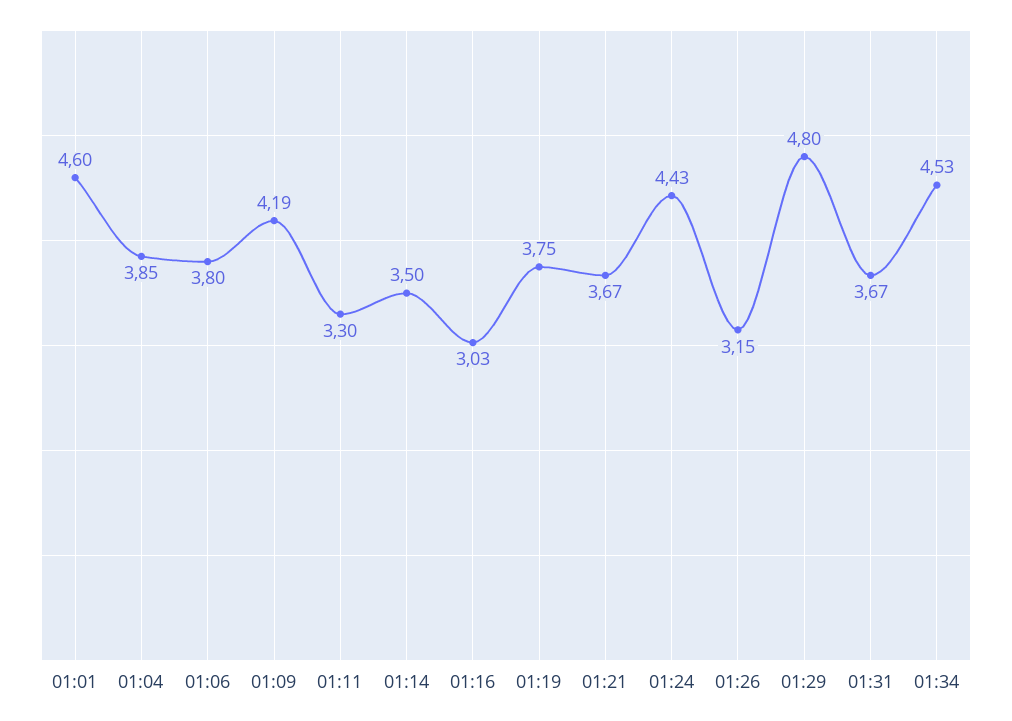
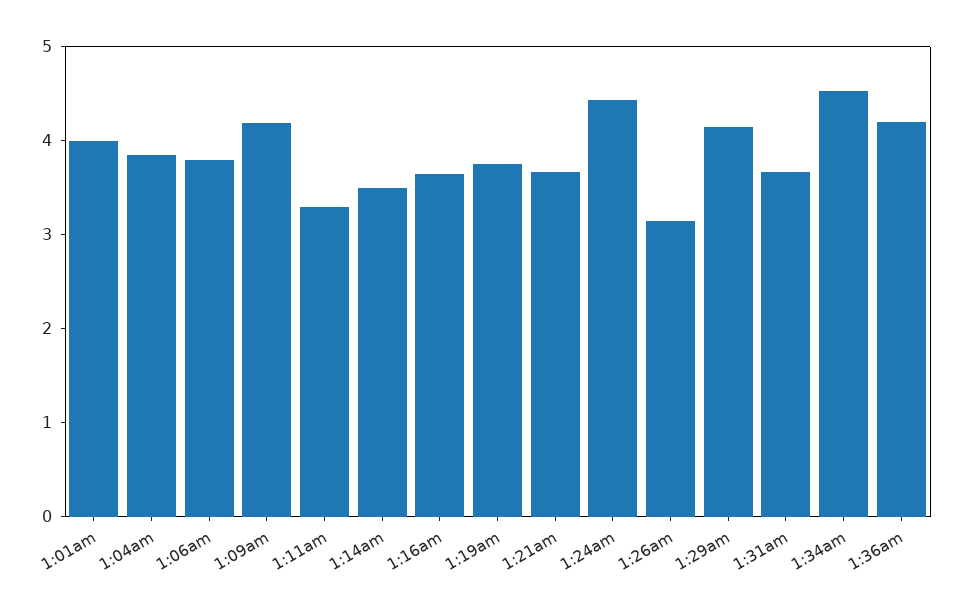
01:01: 4.6 -> 4
01:16: 3.03 -> 3.6
01:29: 4.8 -> 4.2
1:36am: none -> 4.2

